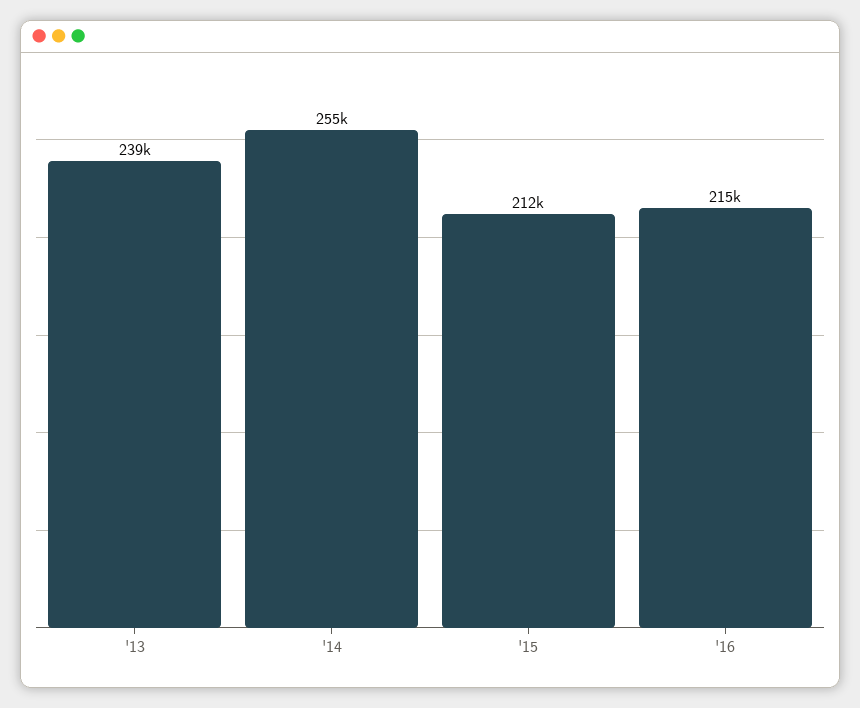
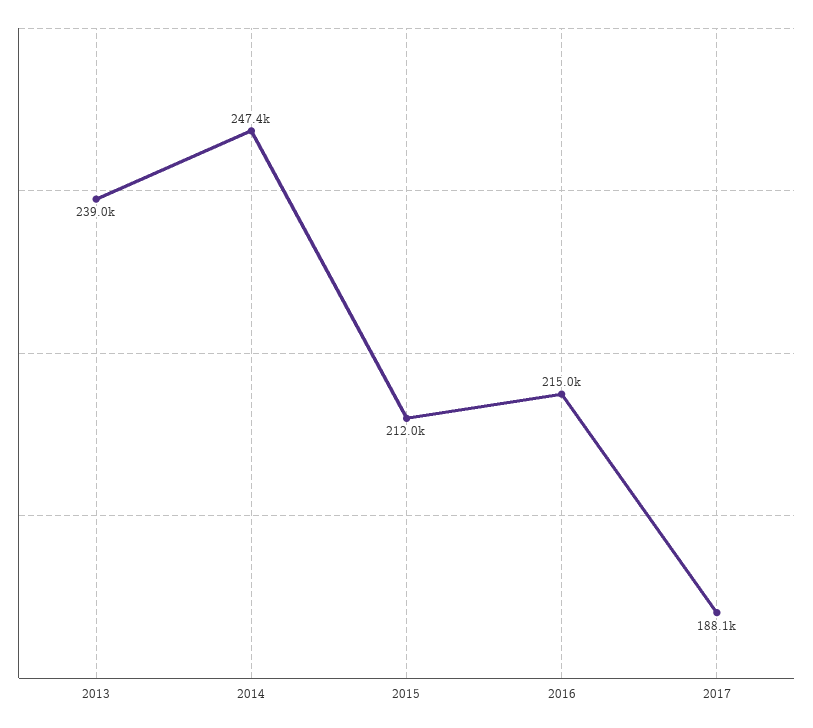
'14: 255000 -> 247400
2017: none -> 188100

